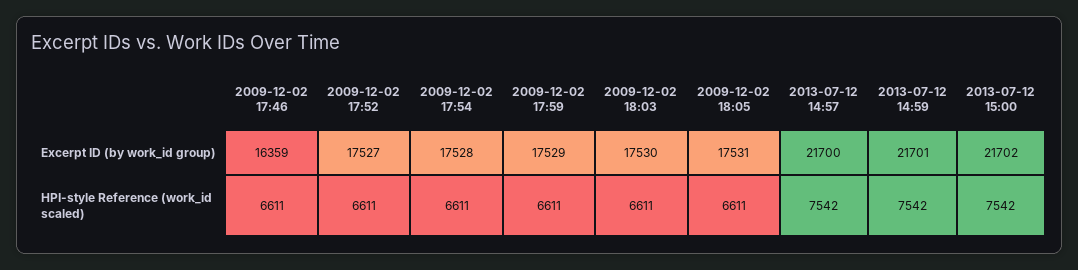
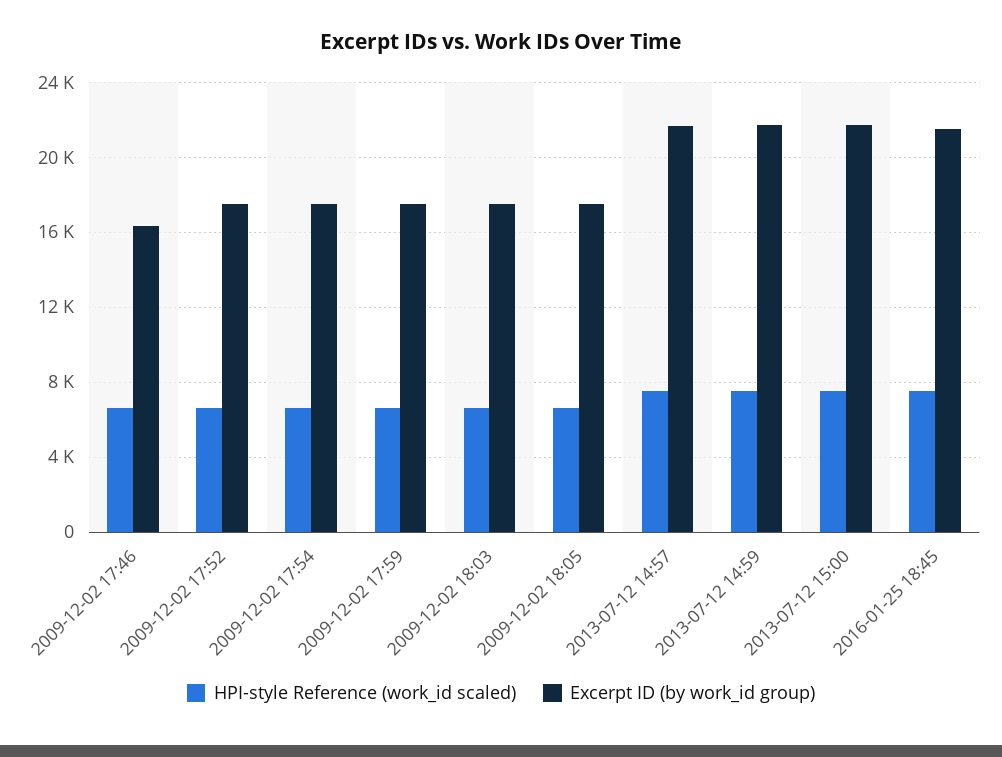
HPI-style Reference (work_id scaled), 2016-01-25 18:45: none -> 7500
Excerpt ID (by work_id group), 2016-01-25 18:45: none -> 21500

